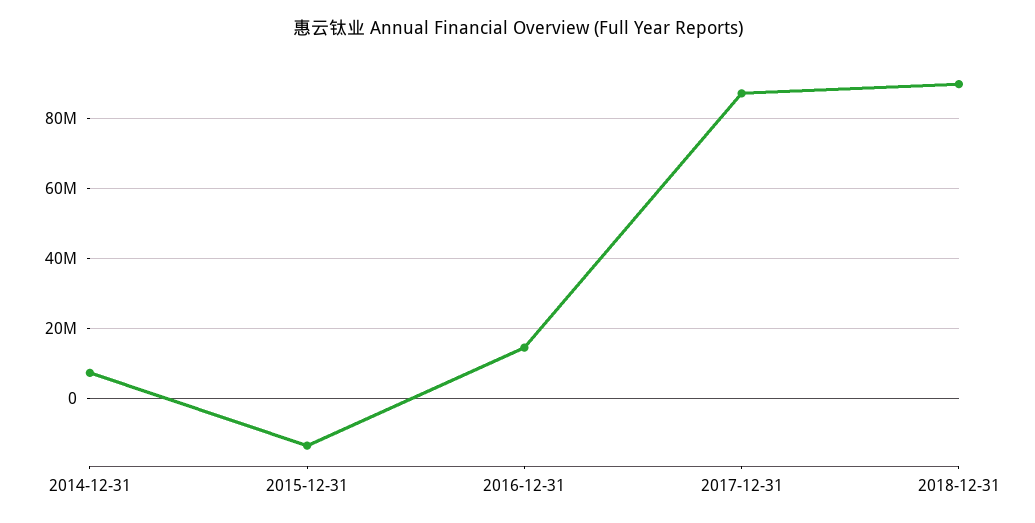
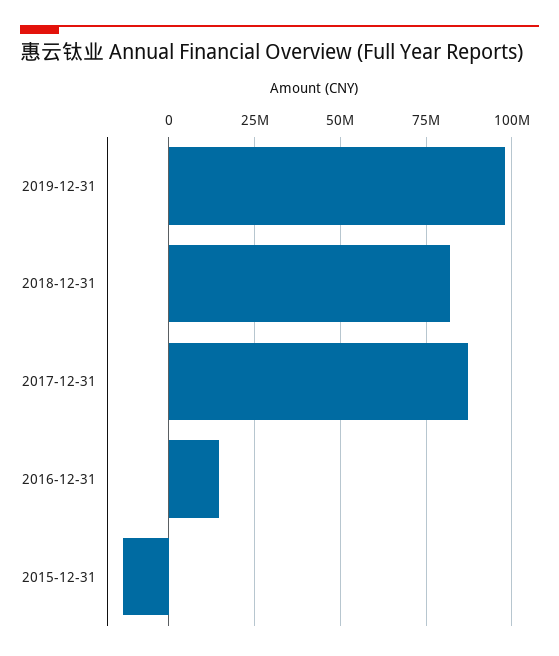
2014-12-31: 8000000 -> none
2018-12-31: 90000000 -> 82500000
2019-12-31: none -> 97500000

